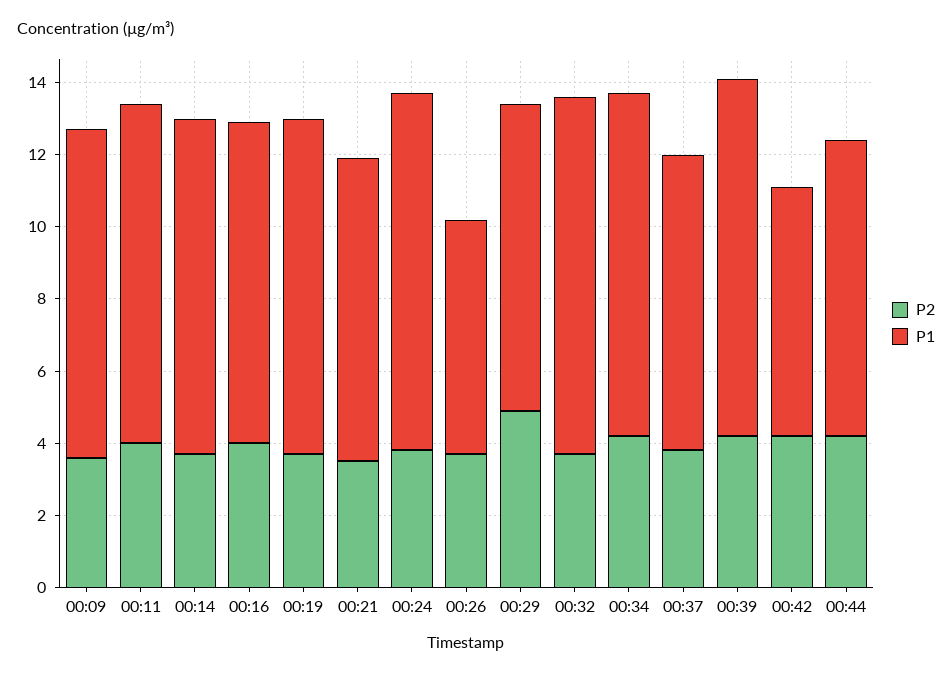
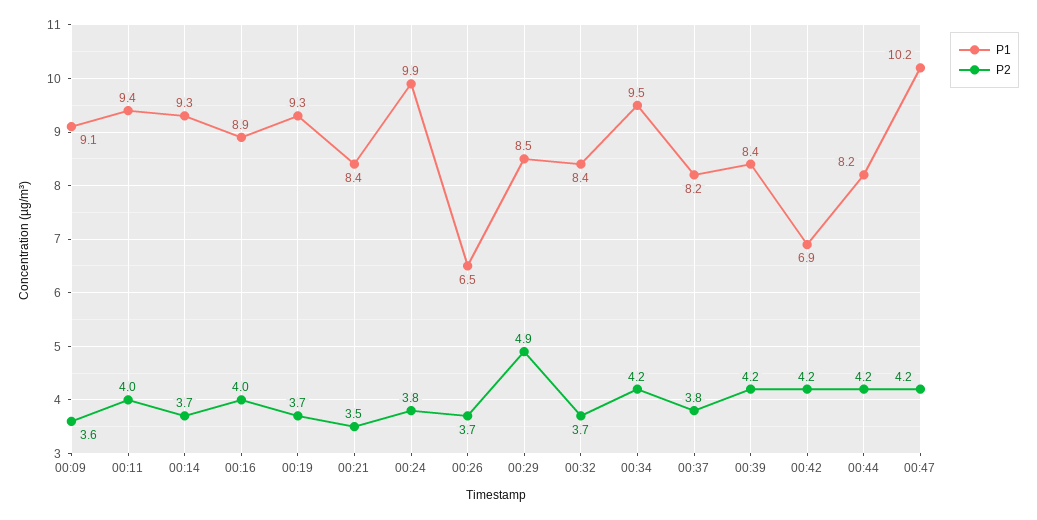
P1, 00:32: 10 -> 8.4
P1, 00:39: 10 -> 8.4
P1, 00:47: none -> 10.2
P2, 00:47: none -> 4.2

